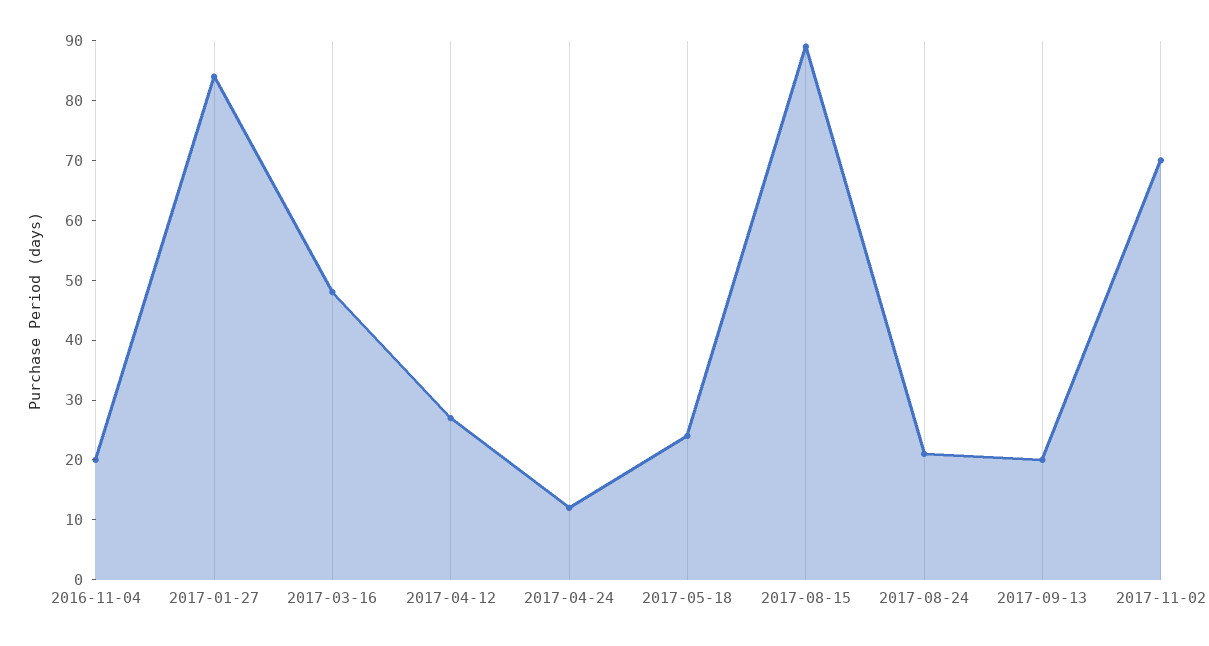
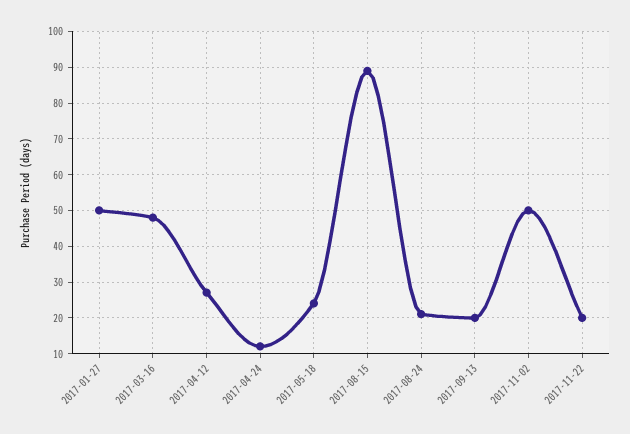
2016-11-04: 20 -> none
2017-01-27: 85 -> 50
2017-11-02: 70 -> 50
2017-11-22: none -> 20

